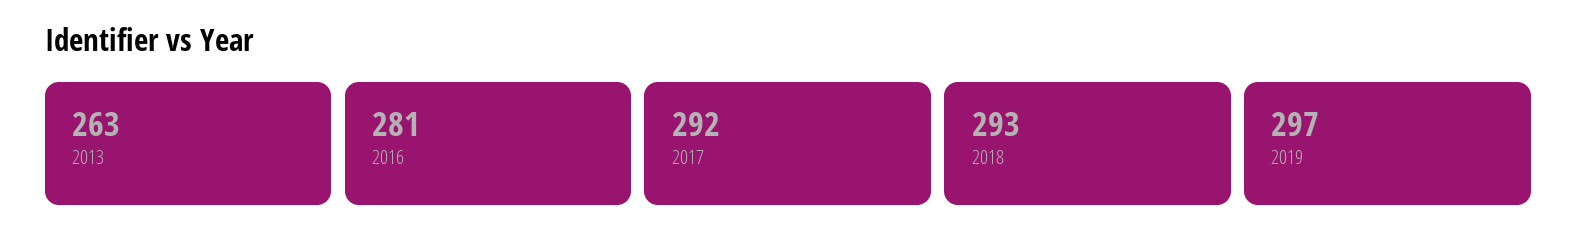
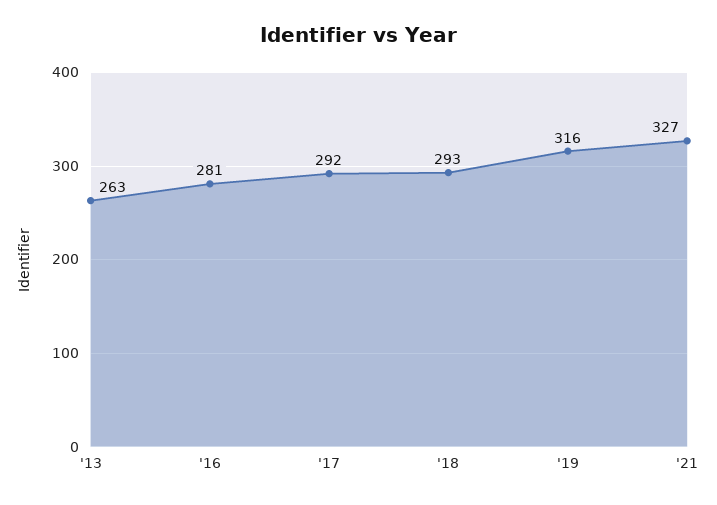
2019: 297 -> 316
'21: none -> 327

